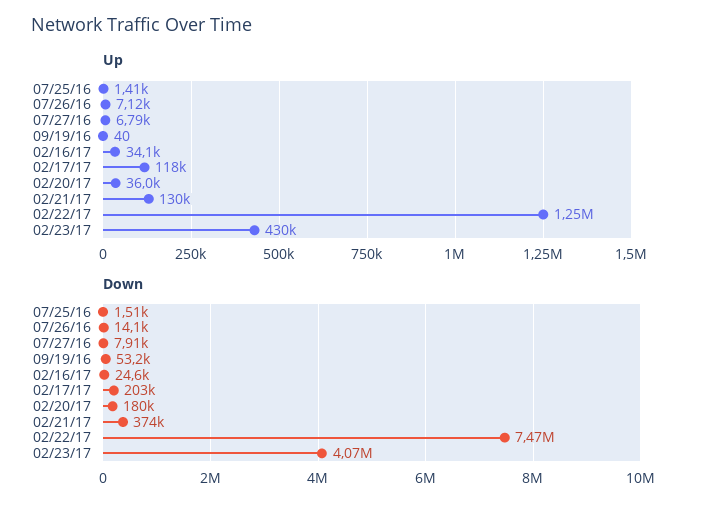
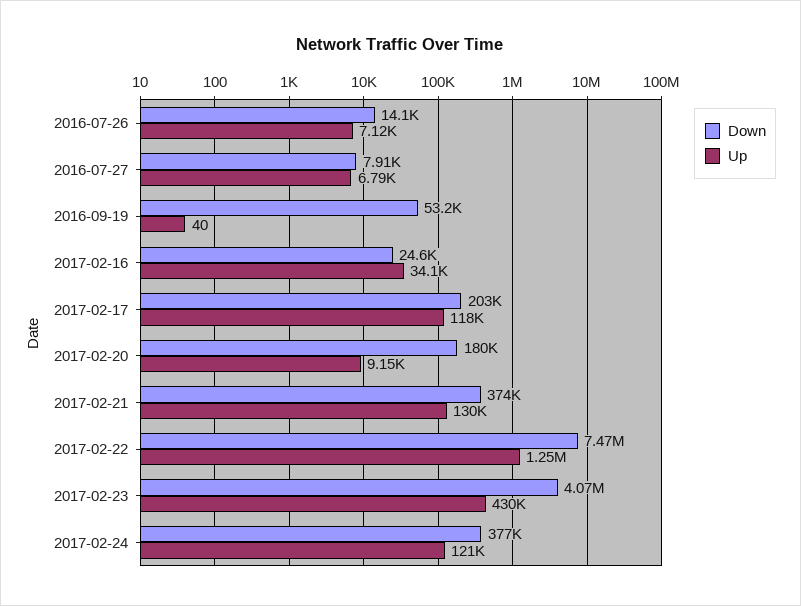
Up, 07/25/16: 1410 -> none
Up, 02/20/17: 36000 -> 9150
Down, 07/25/16: 1510 -> none
Down, 2017-02-24: none -> 377000
Up, 2017-02-24: none -> 121000

